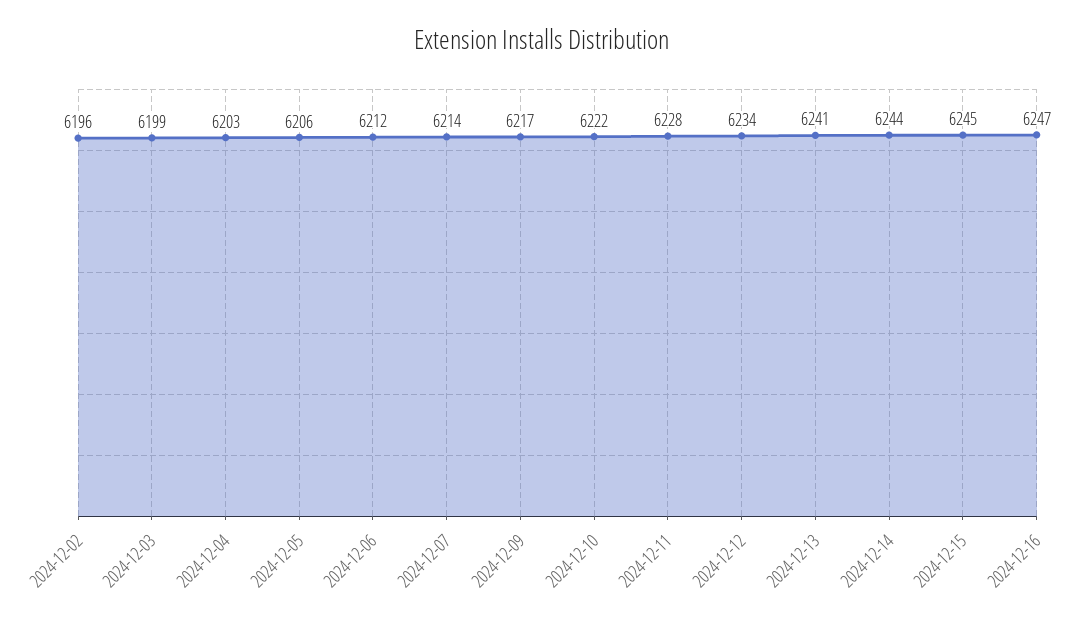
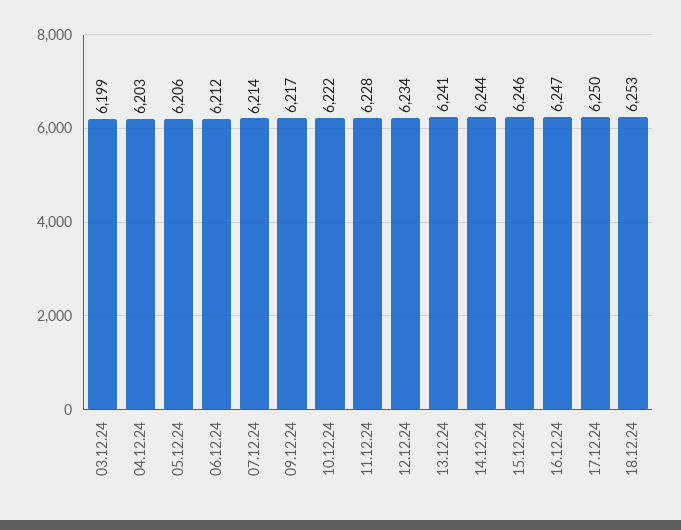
2024-12-02: 6196 -> none
2024-12-15: 6245 -> 6246
17.12.24: none -> 6250
18.12.24: none -> 6253

